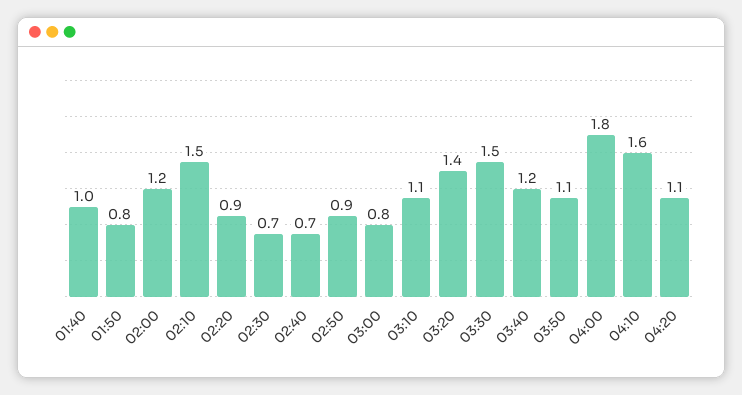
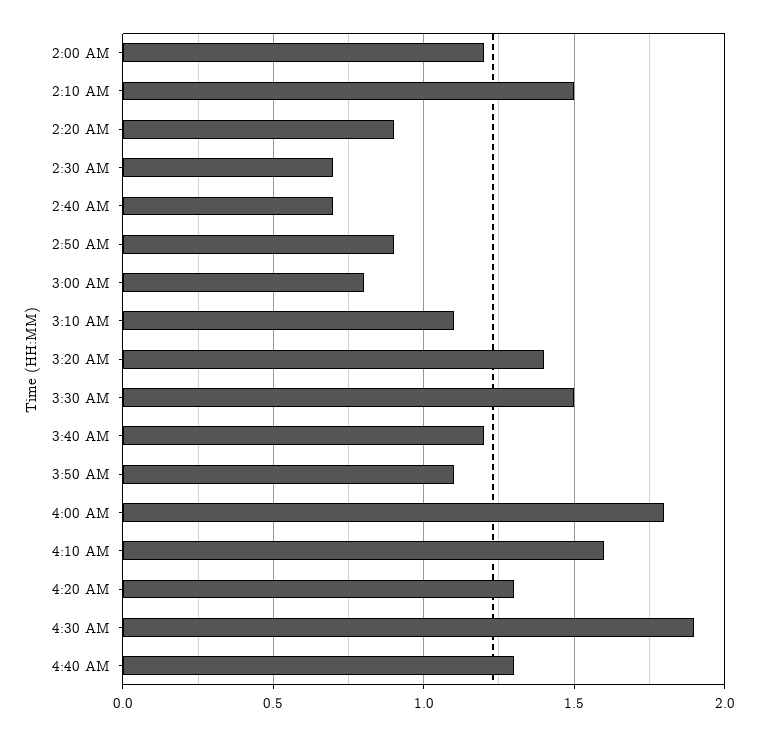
01:40: 1 -> none
01:50: 0.8 -> none
04:20: 1.1 -> 1.3
4:30 AM: none -> 1.9
4:40 AM: none -> 1.3

